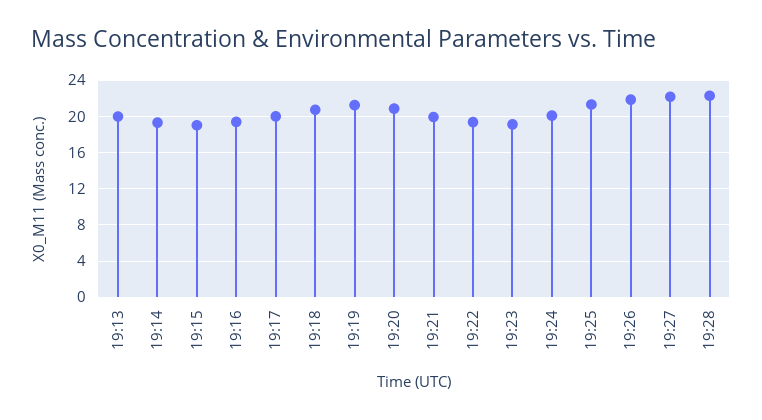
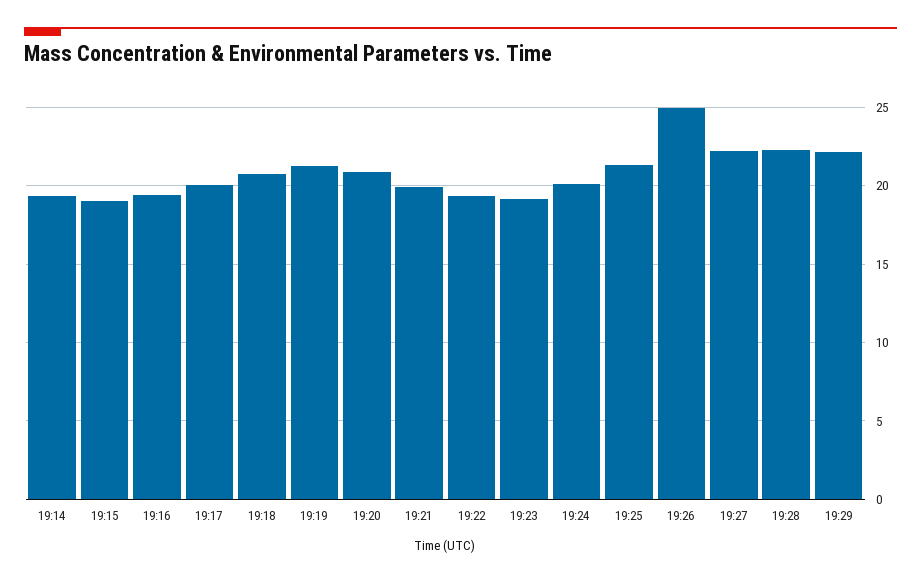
19:13: 20 -> none
19:26: 22 -> 25
19:29: none -> 22

